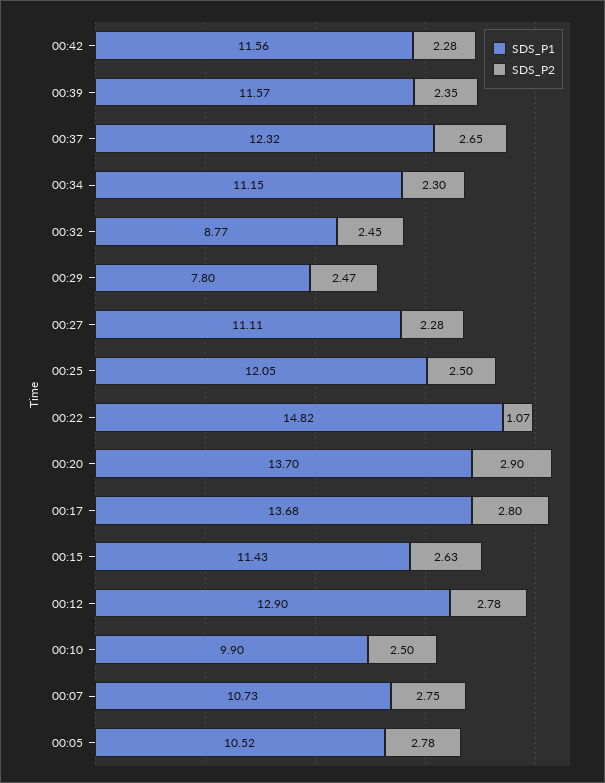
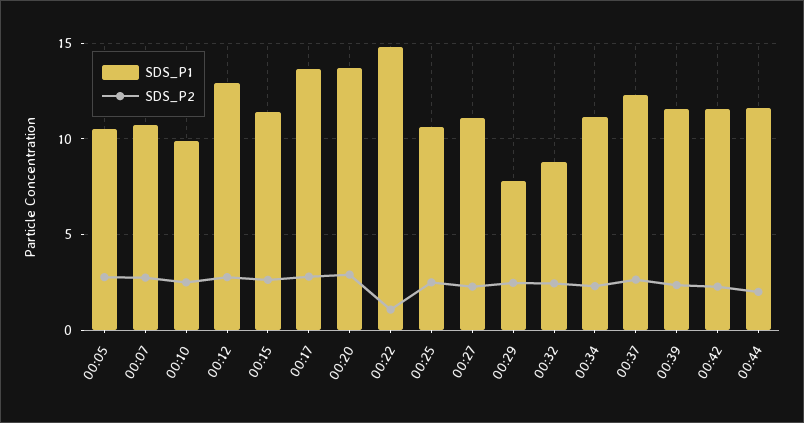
SDS_P1, 00:25: 12.05 -> 10.5
SDS_P1, 00:44: none -> 11.5
SDS_P2, 00:44: none -> 2

